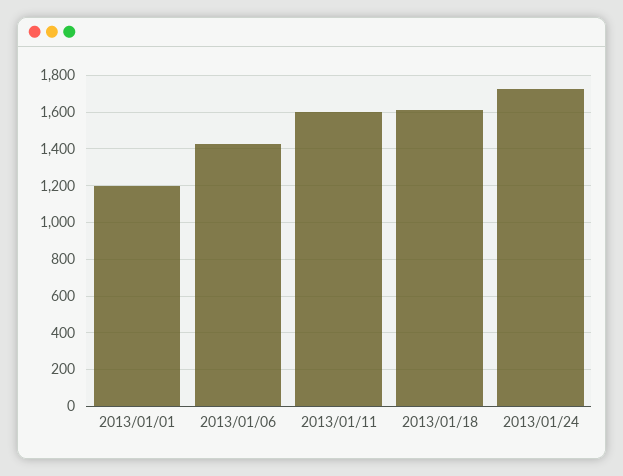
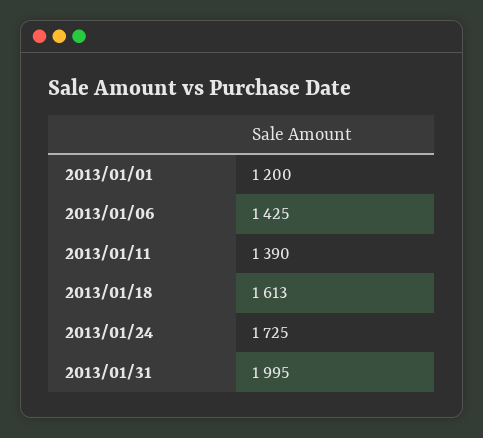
2013/01/11: 1600 -> 1390
2013/01/31: none -> 1995

